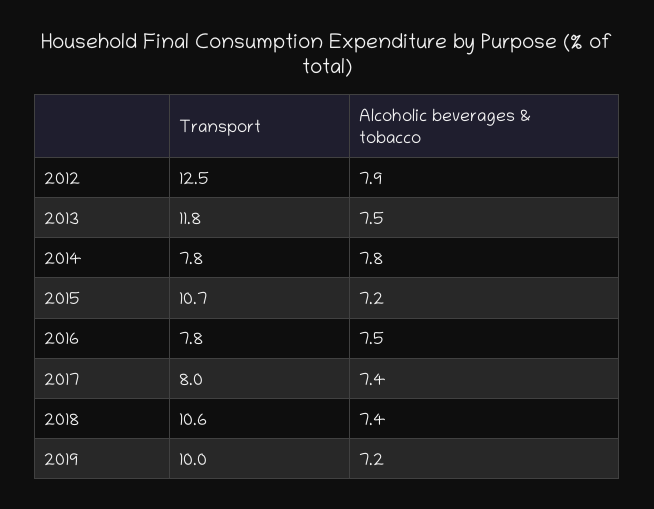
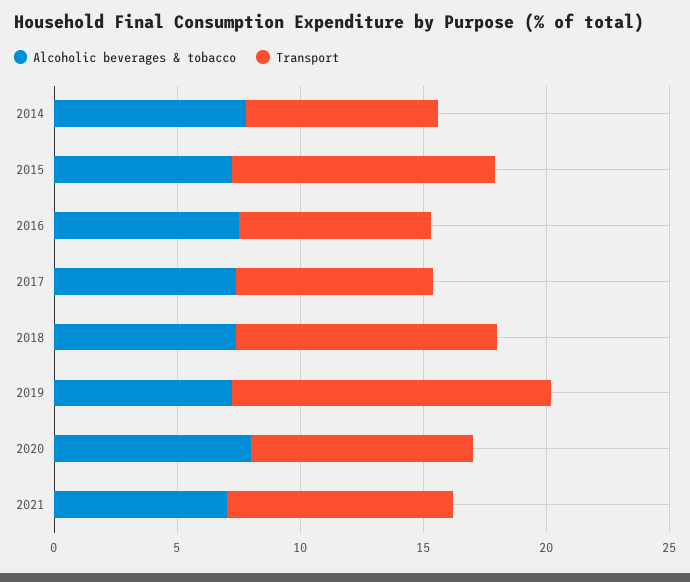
Transport, 2012: 12.5 -> none
Alcoholic beverages & tobacco, 2012: 7.9 -> none
Transport, 2013: 11.8 -> none
Alcoholic beverages & tobacco, 2013: 7.5 -> none
Transport, 2019: 10 -> 13
Alcoholic beverages & tobacco, 2020: none -> 8
Transport, 2020: none -> 9
Alcoholic beverages & tobacco, 2021: none -> 7
Transport, 2021: none -> 9

